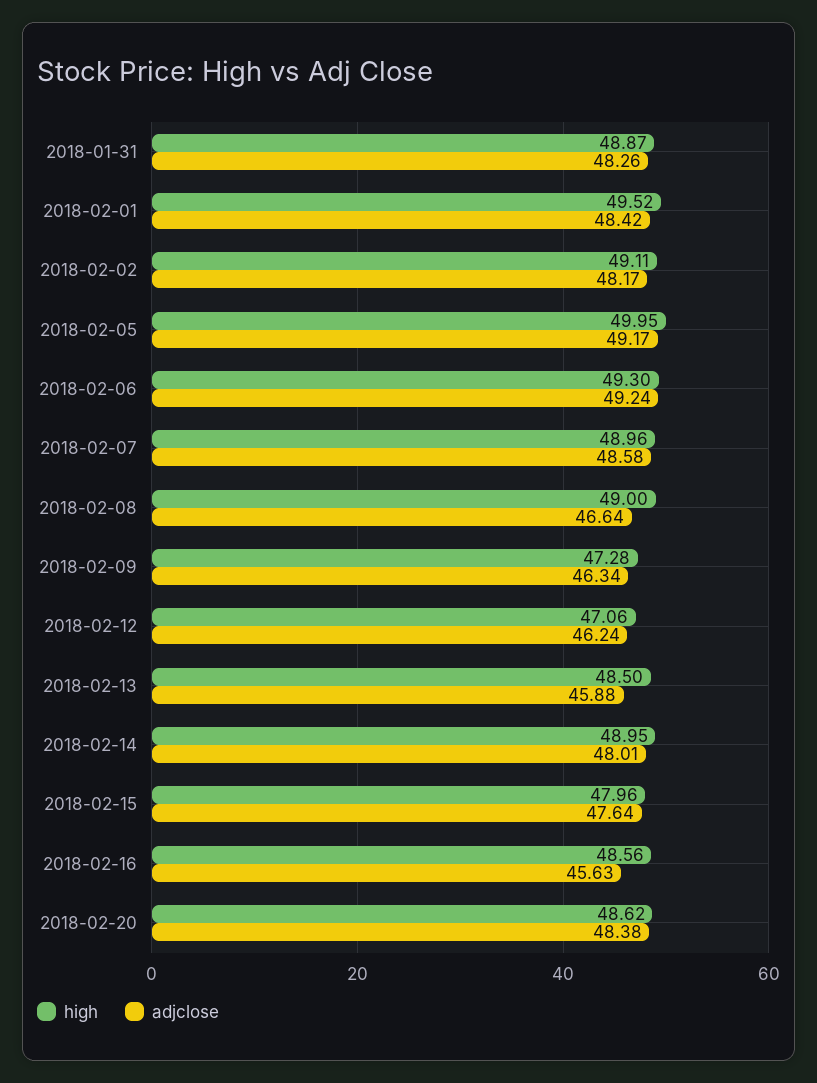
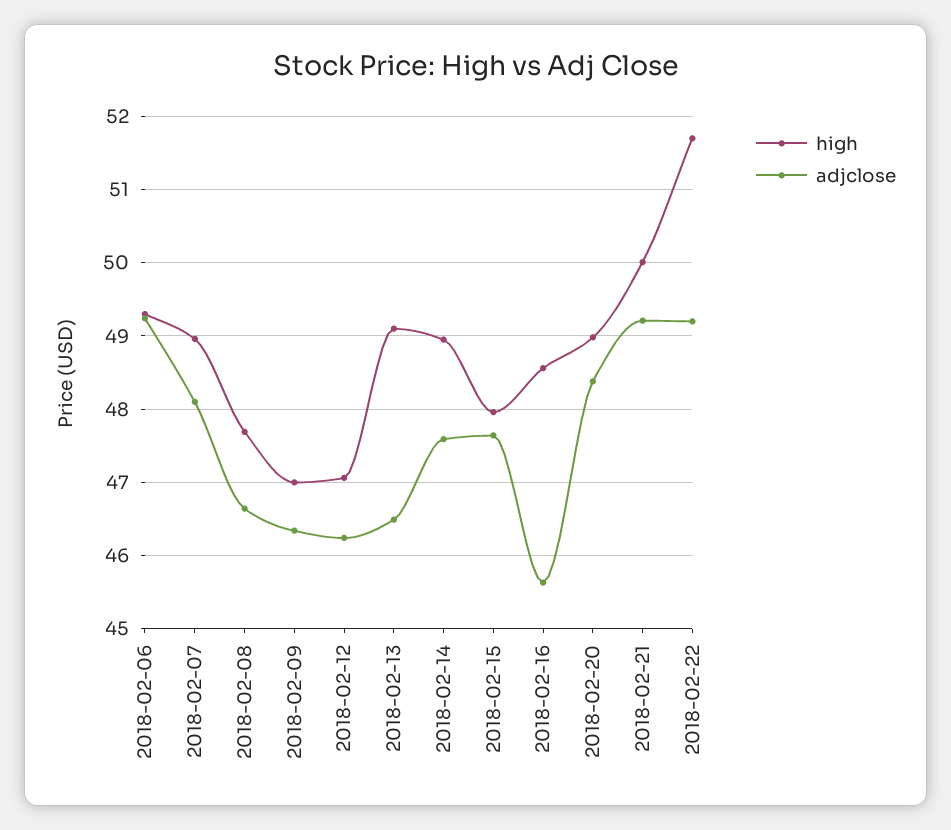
high, 2018-01-31: 48.87 -> none
adjclose, 2018-01-31: 48.26 -> none
high, 2018-02-01: 49.52 -> none
adjclose, 2018-02-01: 48.42 -> none
high, 2018-02-02: 49.11 -> none
adjclose, 2018-02-02: 48.17 -> none
high, 2018-02-05: 49.95 -> none
adjclose, 2018-02-05: 49.17 -> none
adjclose, 2018-02-07: 48.58 -> 48.1
high, 2018-02-08: 49 -> 47.7
high, 2018-02-09: 47.28 -> 47
high, 2018-02-13: 48.5 -> 49.1
adjclose, 2018-02-13: 45.88 -> 46.5
adjclose, 2018-02-14: 48.01 -> 47.6
high, 2018-02-20: 48.62 -> 49
high, 2018-02-21: none -> 50
adjclose, 2018-02-21: none -> 49.2
high, 2018-02-22: none -> 51.7
adjclose, 2018-02-22: none -> 49.2

